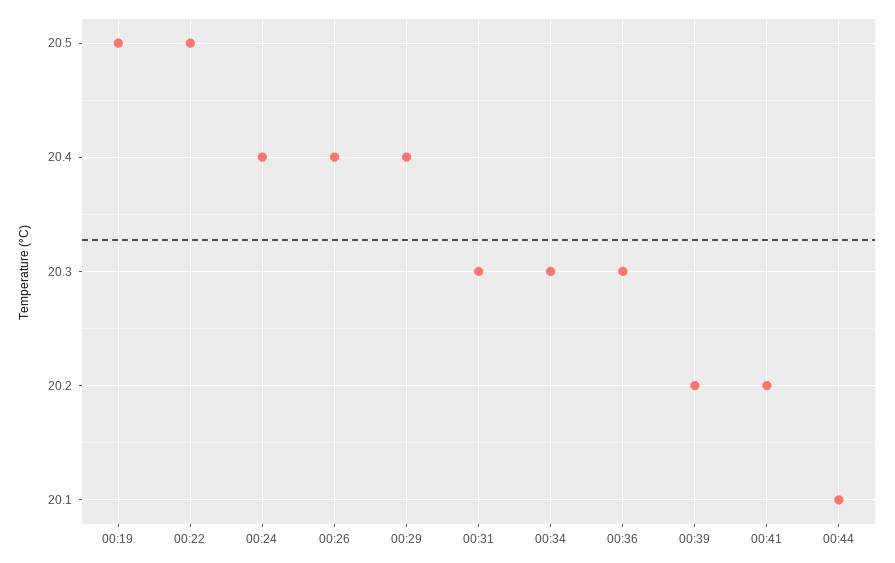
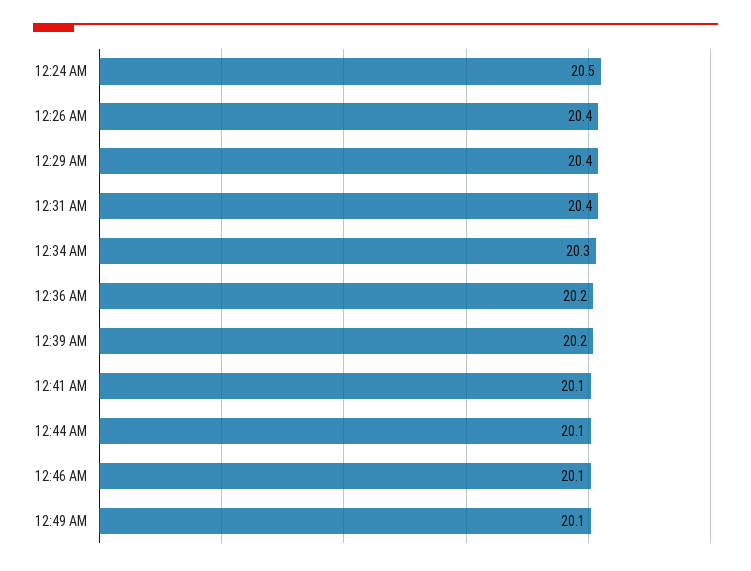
00:19: 20.5 -> none
00:22: 20.5 -> none
00:24: 20.4 -> 20.5
00:31: 20.3 -> 20.4
00:36: 20.3 -> 20.2
00:41: 20.2 -> 20.1
12:46 AM: none -> 20.1
12:49 AM: none -> 20.1

